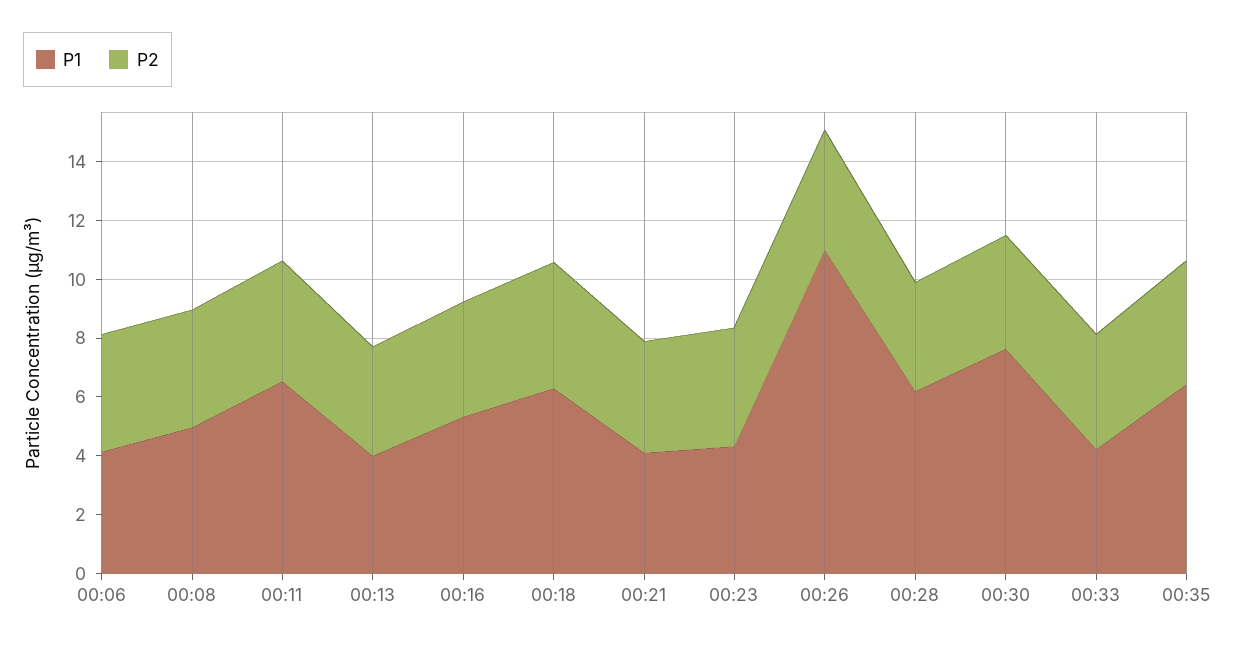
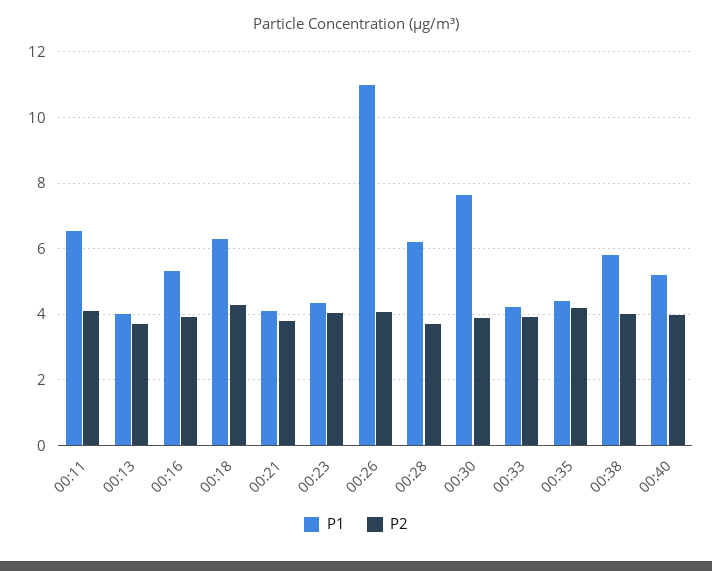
P1, 00:06: 4 -> none
P2, 00:06: 4 -> none
P1, 00:08: 5 -> none
P2, 00:08: 4 -> none
P1, 00:35: 6.5 -> 4.4
P1, 00:38: none -> 5.8
P2, 00:38: none -> 4
P1, 00:40: none -> 5.2
P2, 00:40: none -> 4

